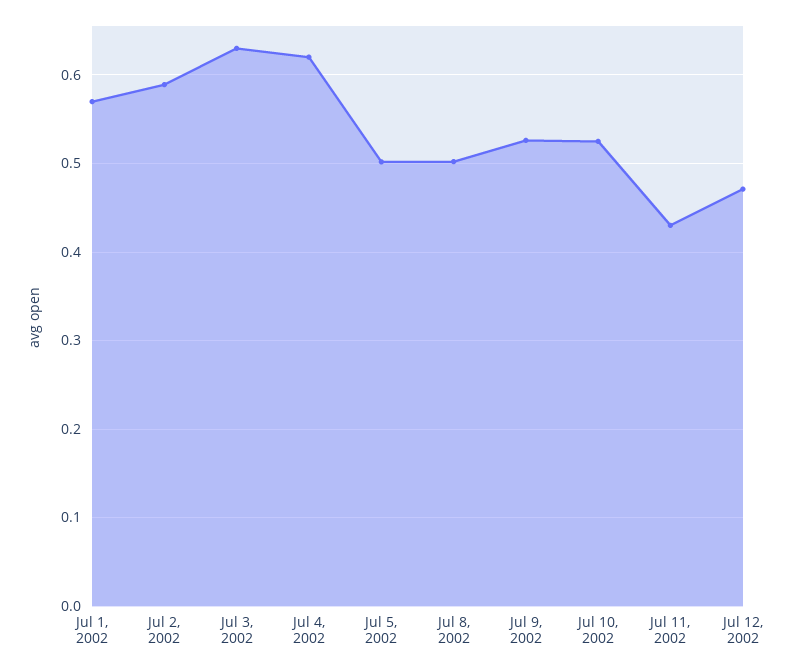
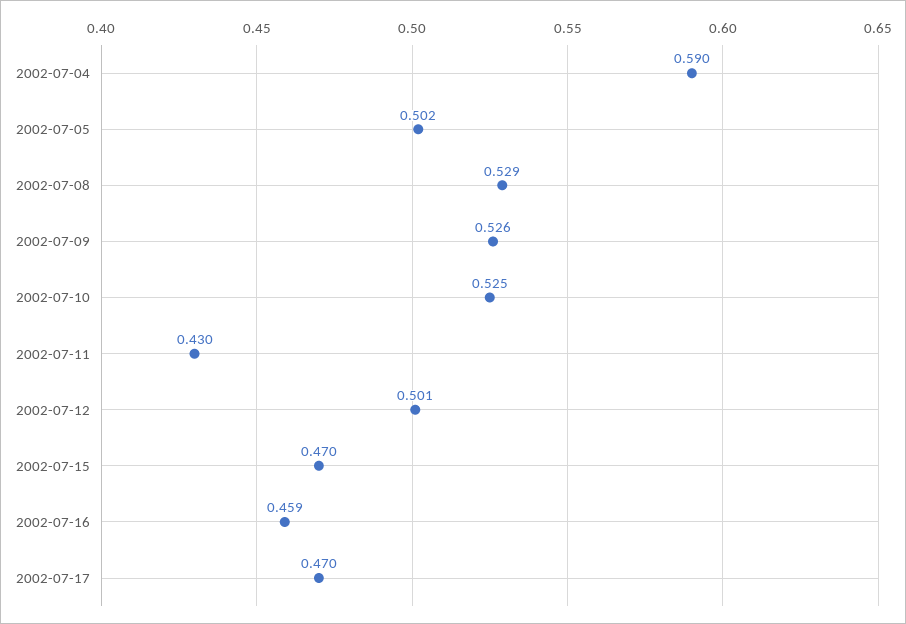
Jul 1, 2002: 0.57 -> none
Jul 2, 2002: 0.59 -> none
Jul 3, 2002: 0.63 -> none
Jul 4, 2002: 0.62 -> 0.59
Jul 8, 2002: 0.5 -> 0.529
Jul 12, 2002: 0.47 -> 0.501
2002-07-15: none -> 0.47
2002-07-16: none -> 0.459
2002-07-17: none -> 0.47

